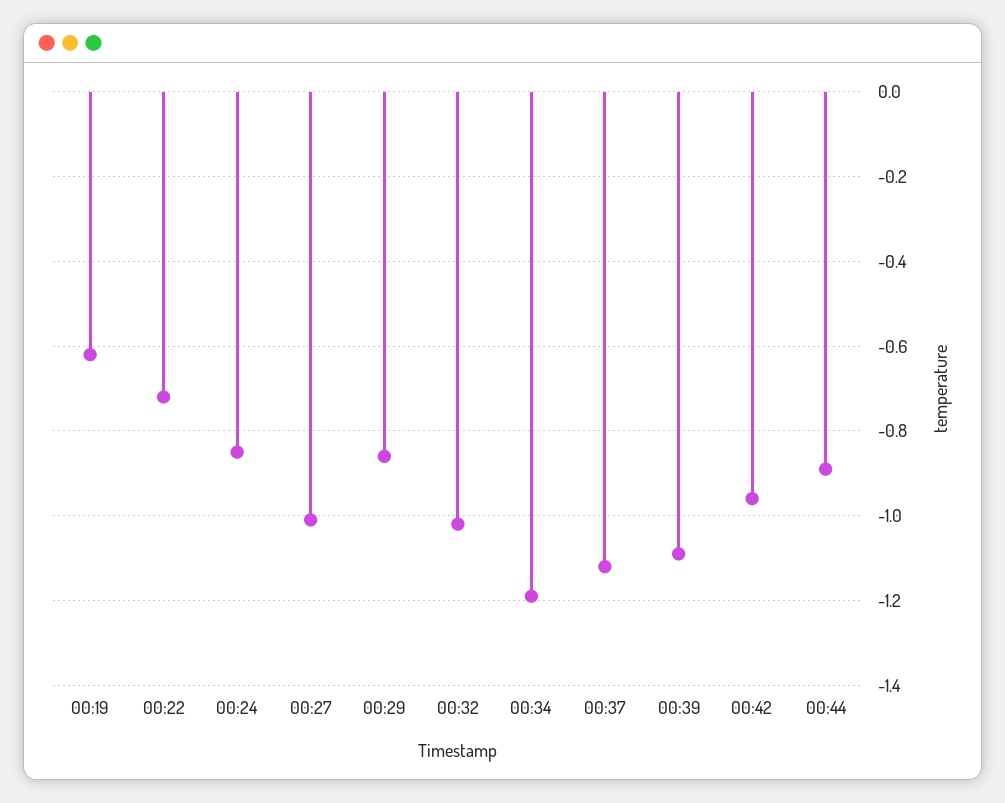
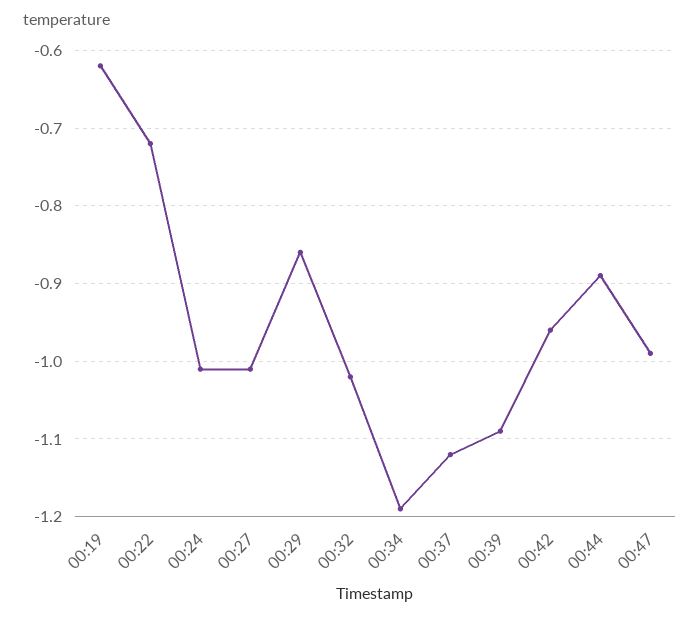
00:24: -0.85 -> -1.01
00:47: none -> -0.99

